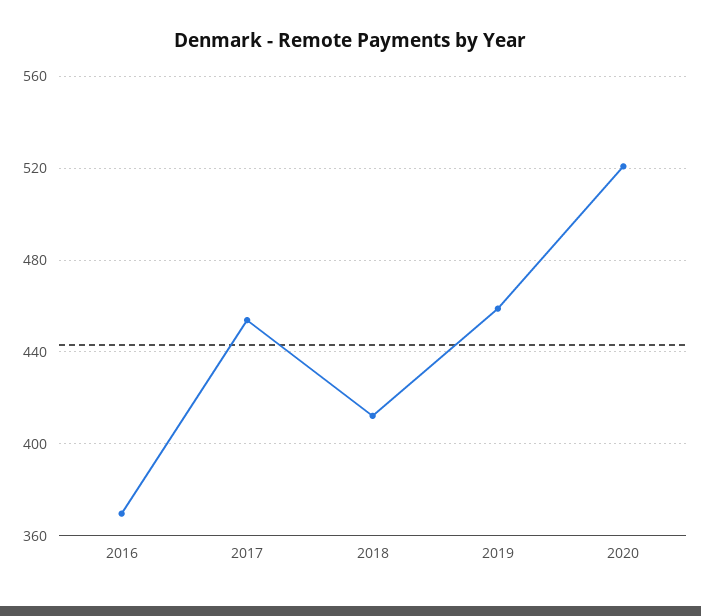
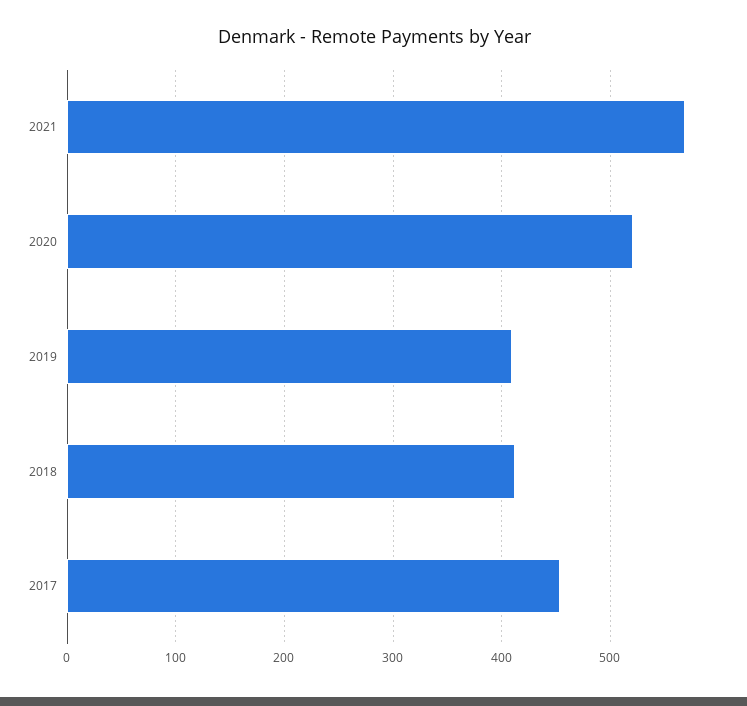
2016: 370 -> none
2019: 460 -> 410
2021: none -> 570

